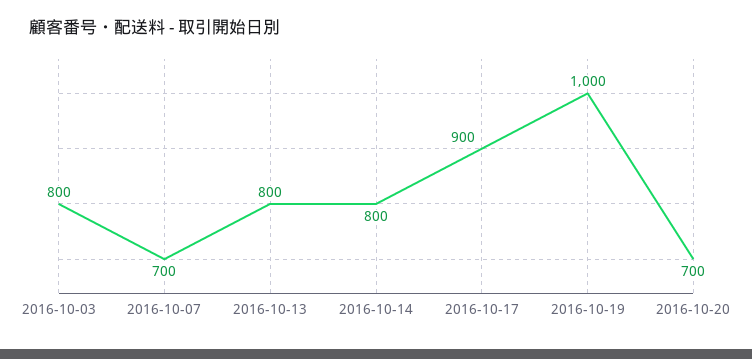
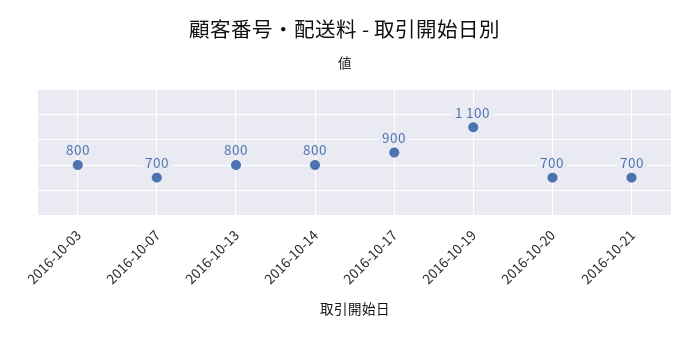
2016-10-19: 1000 -> 1100
2016-10-21: none -> 700

